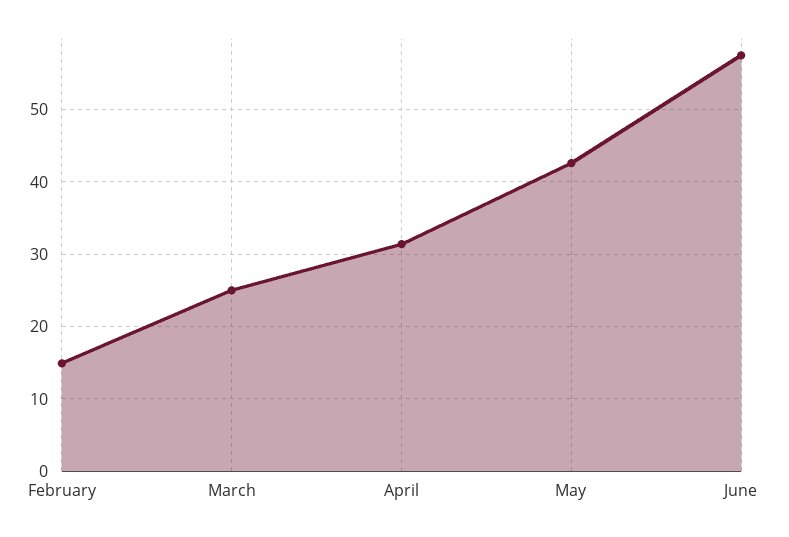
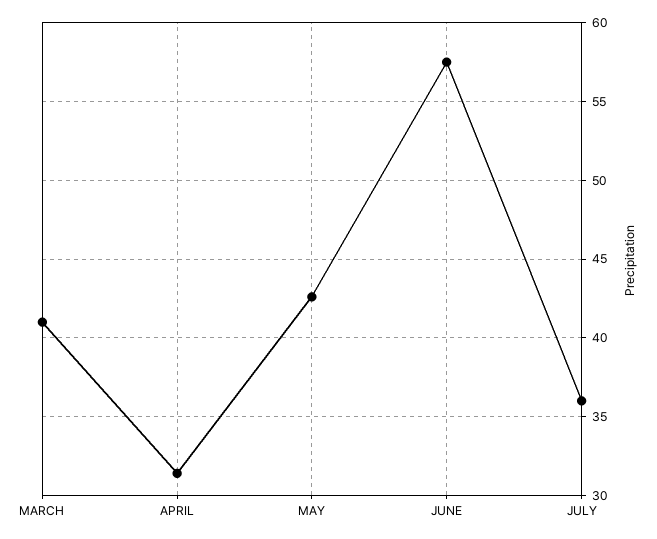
February: 15 -> none
March: 25 -> 41
JULY: none -> 36

